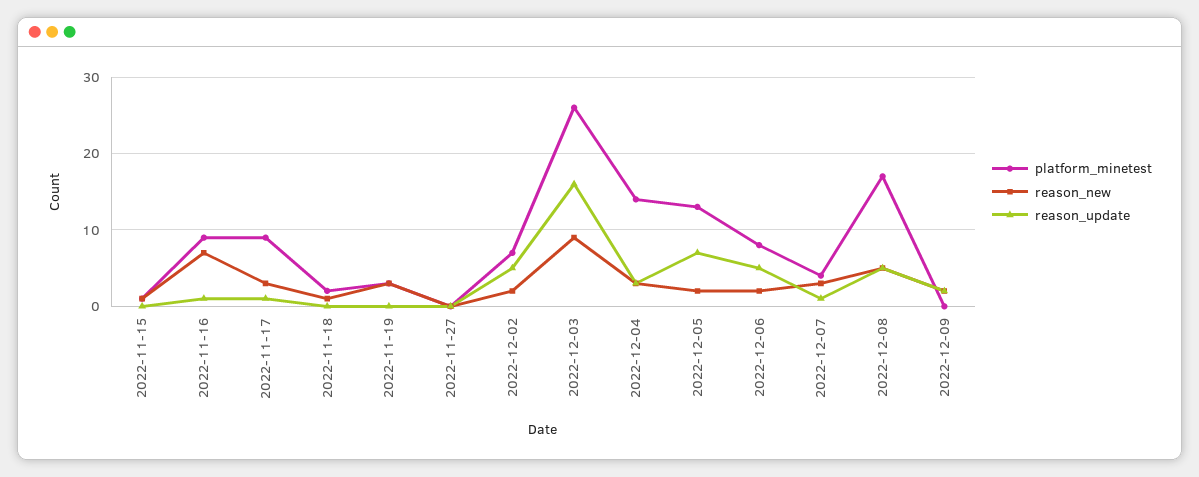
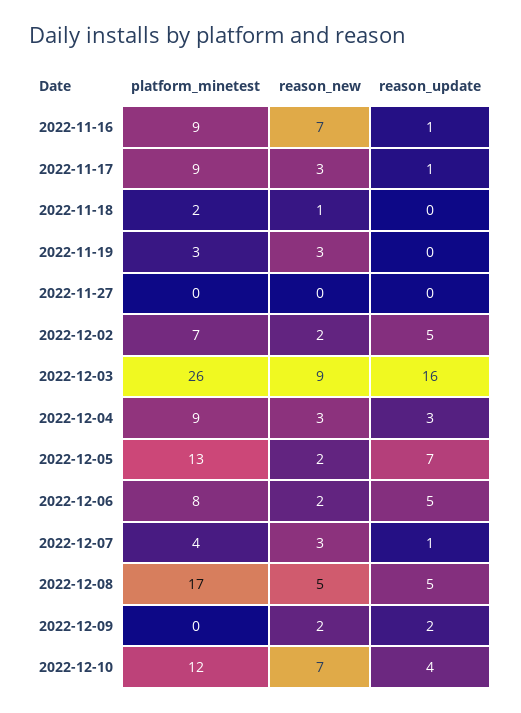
platform_minetest, 2022-11-15: 1 -> none
reason_new, 2022-11-15: 1 -> none
reason_update, 2022-11-15: 0 -> none
platform_minetest, 2022-12-04: 14 -> 9
platform_minetest, 2022-12-10: none -> 12
reason_new, 2022-12-10: none -> 7
reason_update, 2022-12-10: none -> 4

